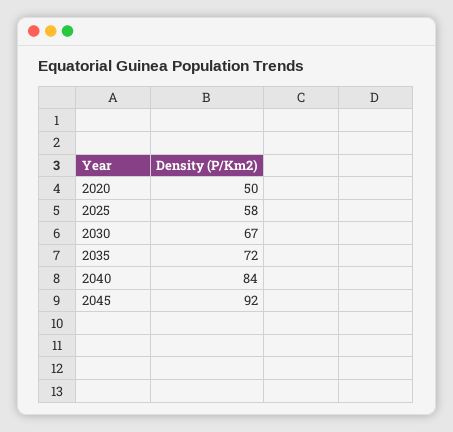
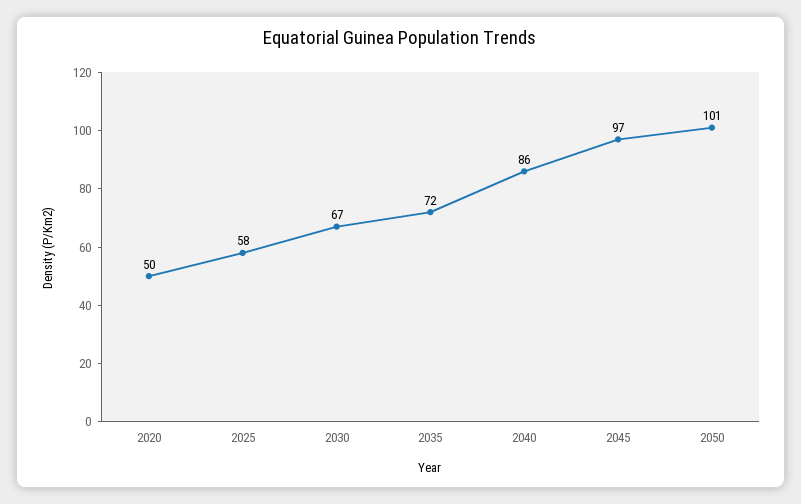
2040: 84 -> 86
2045: 92 -> 97
2050: none -> 101

